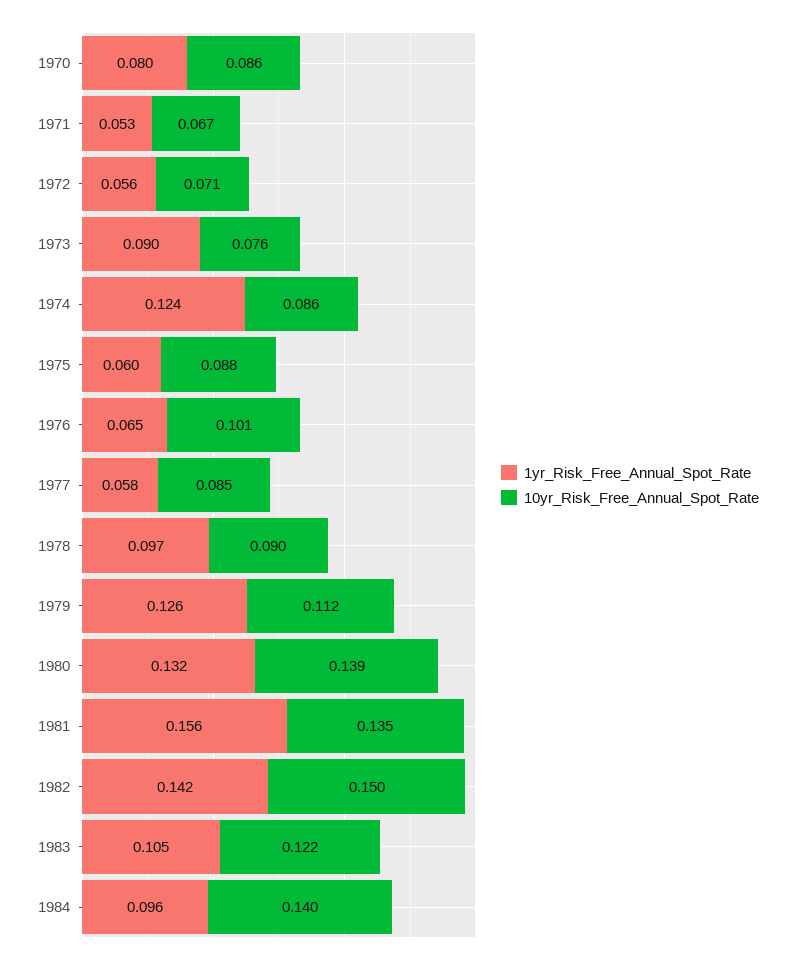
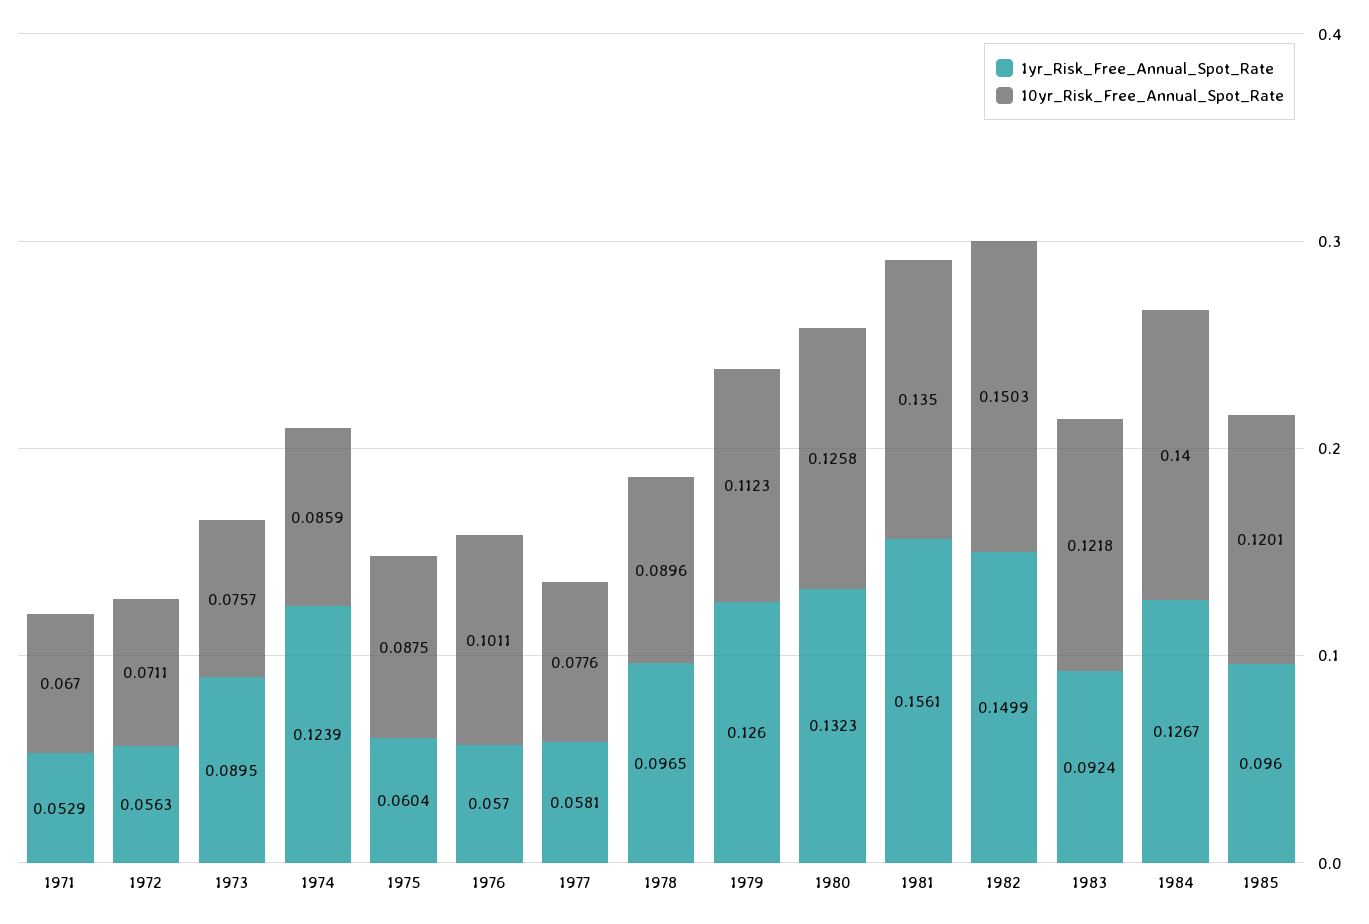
1yr_Risk_Free_Annual_Spot_Rate, 1970: 0.08 -> none
10yr_Risk_Free_Annual_Spot_Rate, 1970: 0.086 -> none
1yr_Risk_Free_Annual_Spot_Rate, 1976: 0.065 -> 0.057
10yr_Risk_Free_Annual_Spot_Rate, 1977: 0.085 -> 0.0776
10yr_Risk_Free_Annual_Spot_Rate, 1980: 0.139 -> 0.1258
1yr_Risk_Free_Annual_Spot_Rate, 1982: 0.142 -> 0.1499
1yr_Risk_Free_Annual_Spot_Rate, 1983: 0.105 -> 0.0924
1yr_Risk_Free_Annual_Spot_Rate, 1984: 0.096 -> 0.1267
1yr_Risk_Free_Annual_Spot_Rate, 1985: none -> 0.096
10yr_Risk_Free_Annual_Spot_Rate, 1985: none -> 0.1201

